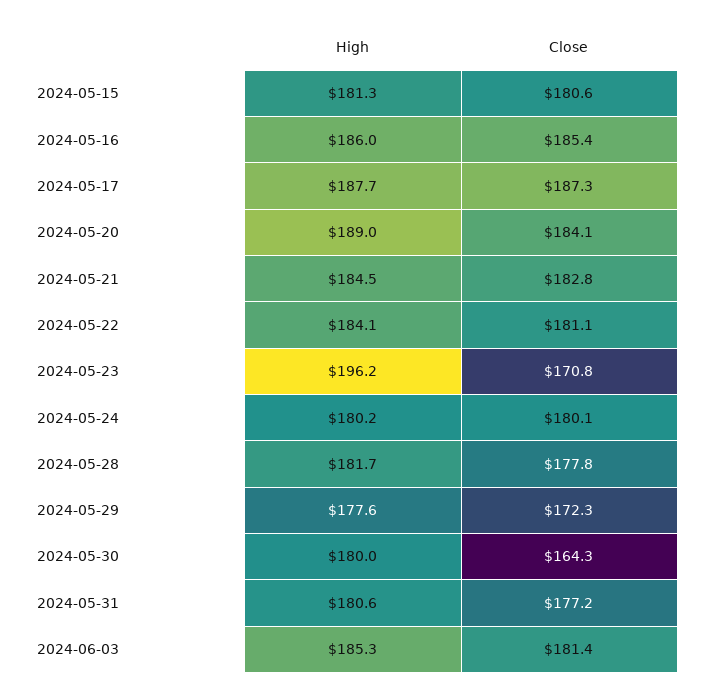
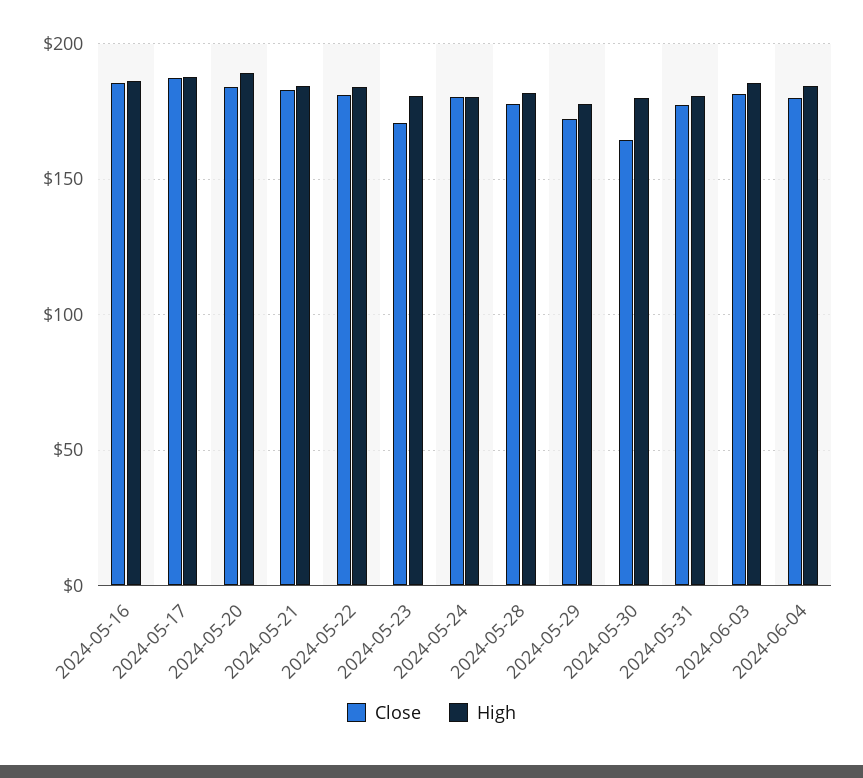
High, 2024-05-15: 181.3 -> none
Close, 2024-05-15: 180.6 -> none
High, 2024-05-23: 196.2 -> 180
Close, 2024-06-04: none -> 180
High, 2024-06-04: none -> 185

